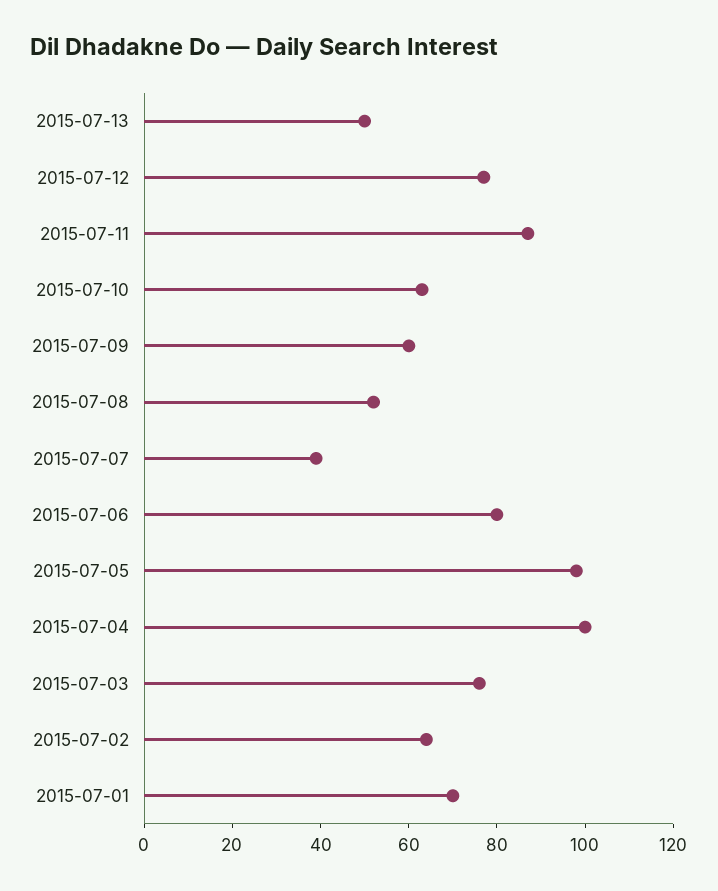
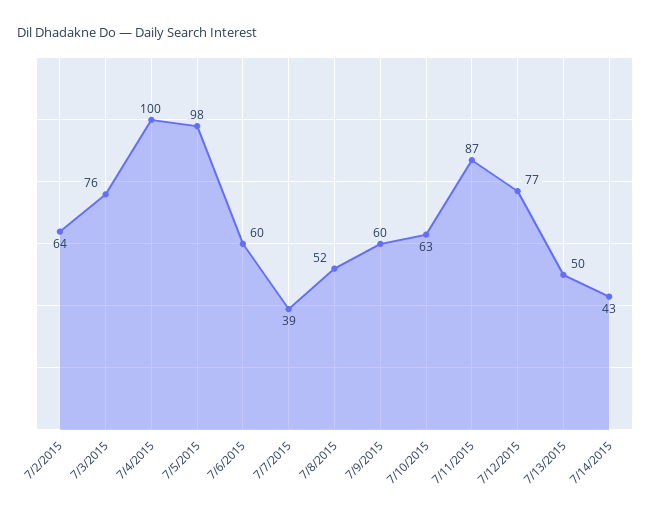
2015-07-06: 80 -> 60
2015-07-01: 70 -> none
7/14/2015: none -> 43

